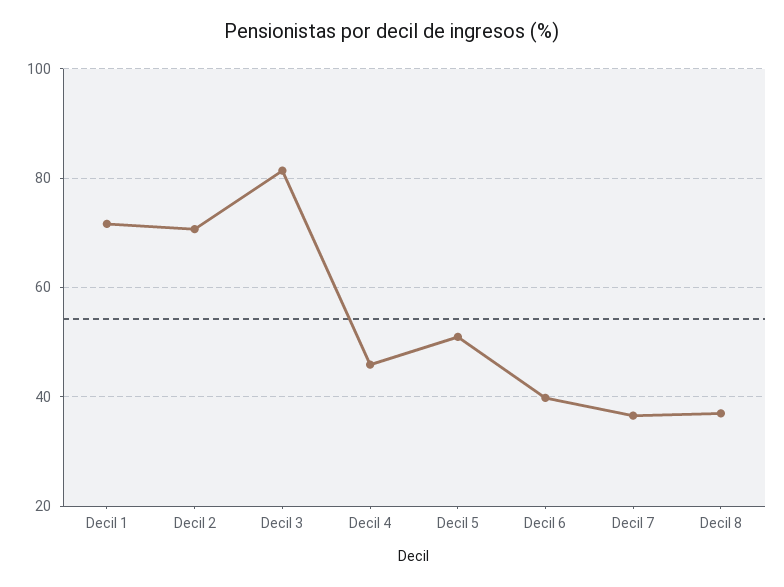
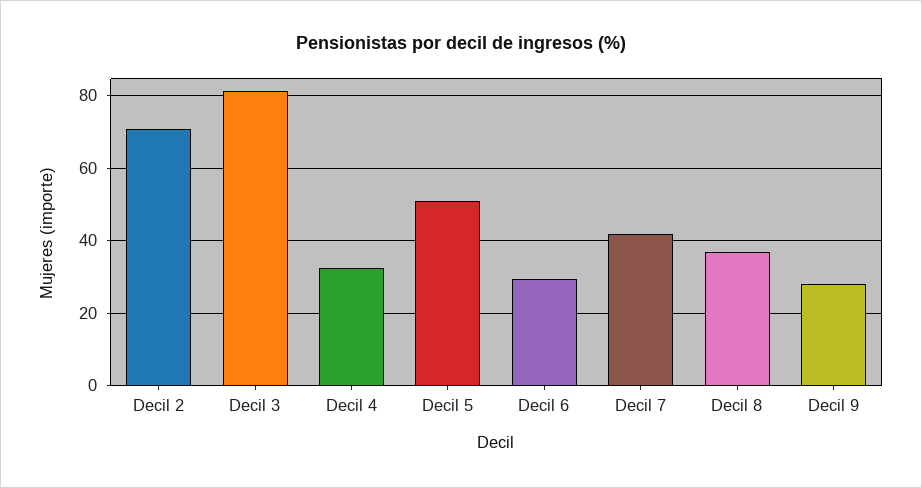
Decil 1: 72 -> none
Decil 4: 46 -> 32
Decil 6: 40 -> 30
Decil 7: 36 -> 42
Decil 9: none -> 28

